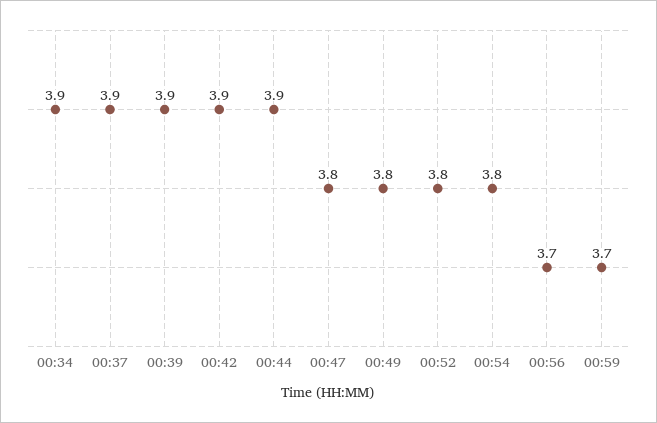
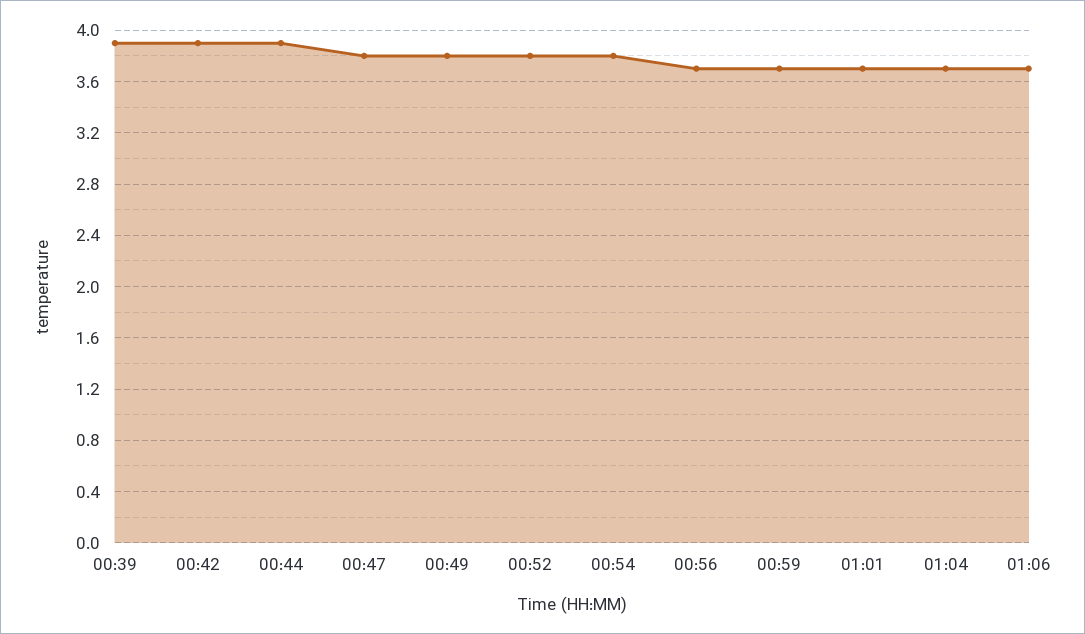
00:34: 3.9 -> none
00:37: 3.9 -> none
01:01: none -> 3.7
01:04: none -> 3.7
01:06: none -> 3.7

